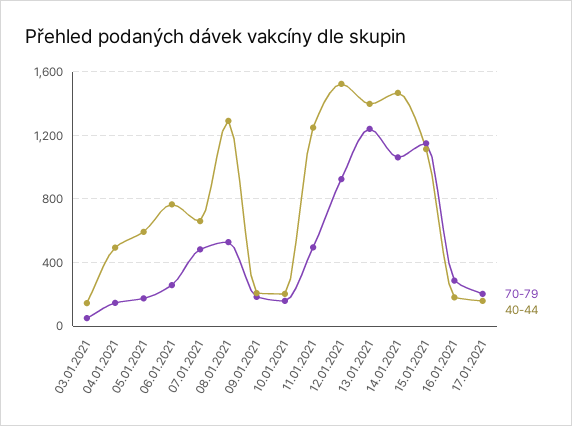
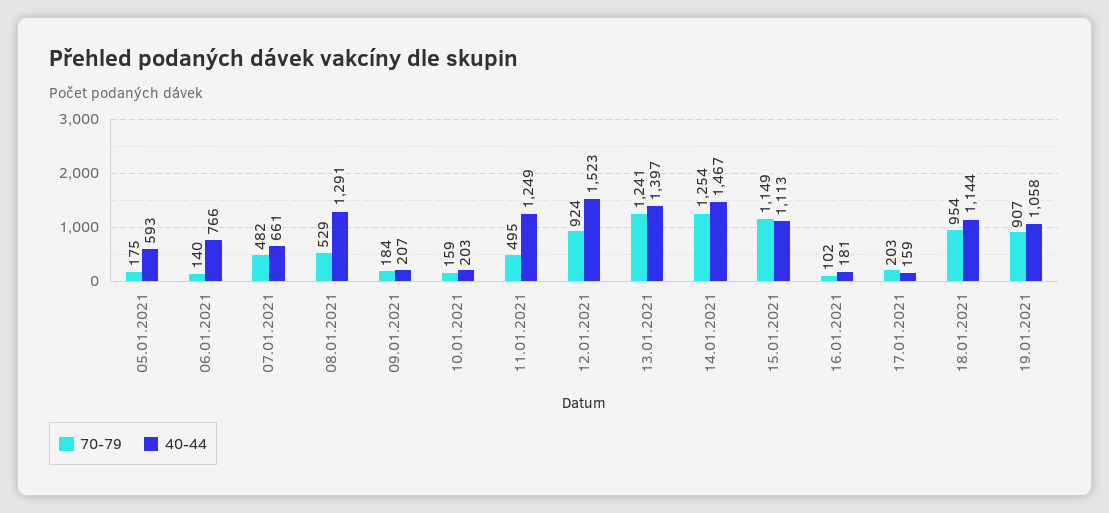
70-79, 03.01.2021: 50 -> none
40-44, 03.01.2021: 150 -> none
70-79, 04.01.2021: 150 -> none
40-44, 04.01.2021: 500 -> none
70-79, 06.01.2021: 250 -> 140
70-79, 14.01.2021: 1050 -> 1254
70-79, 16.01.2021: 300 -> 102
70-79, 18.01.2021: none -> 954
40-44, 18.01.2021: none -> 1144
70-79, 19.01.2021: none -> 907
40-44, 19.01.2021: none -> 1058

